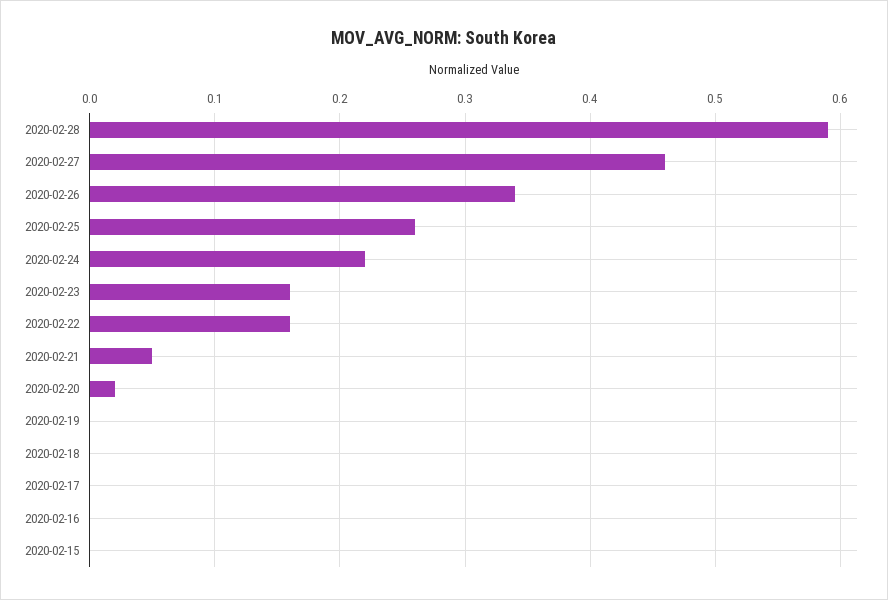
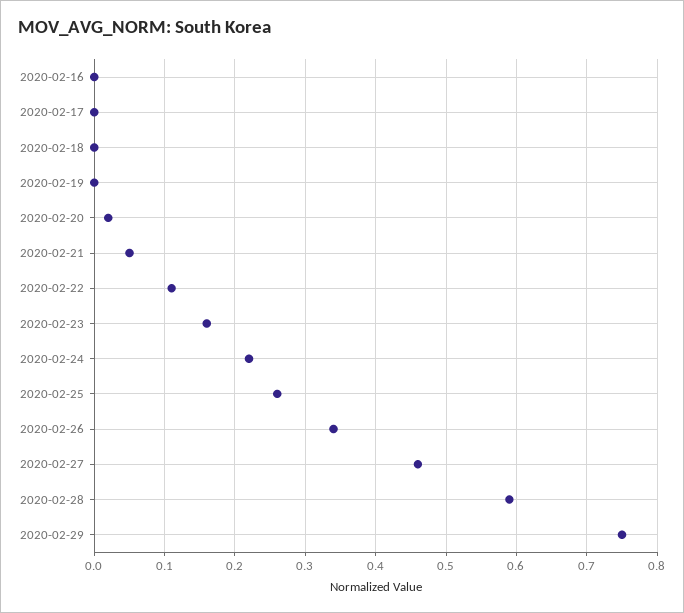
2020-02-22: 0.16 -> 0.11
2020-02-15: 0 -> none
2020-02-29: none -> 0.75

